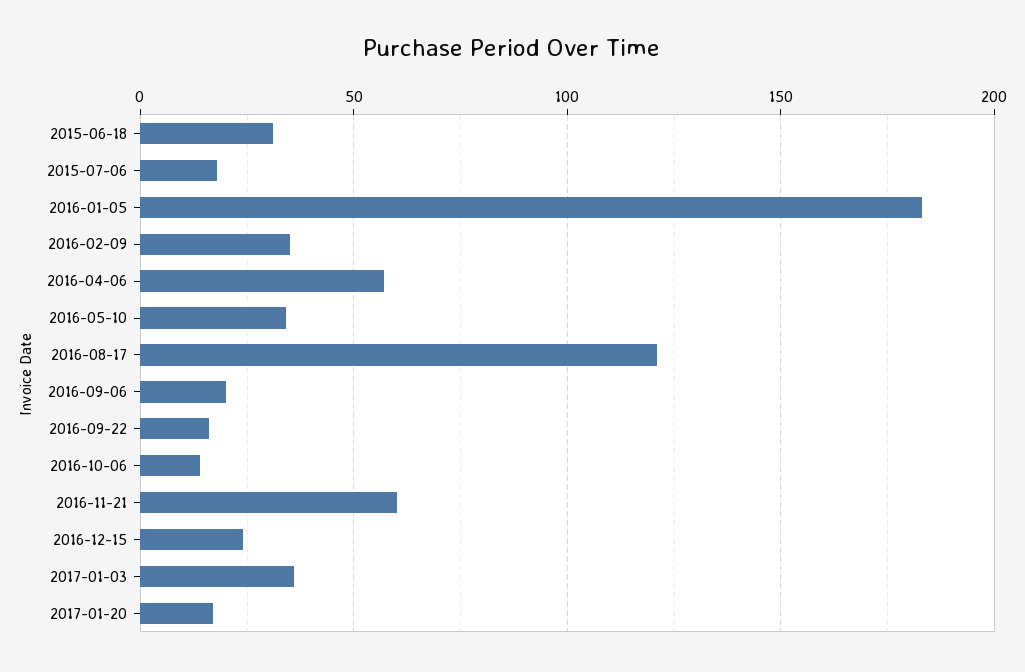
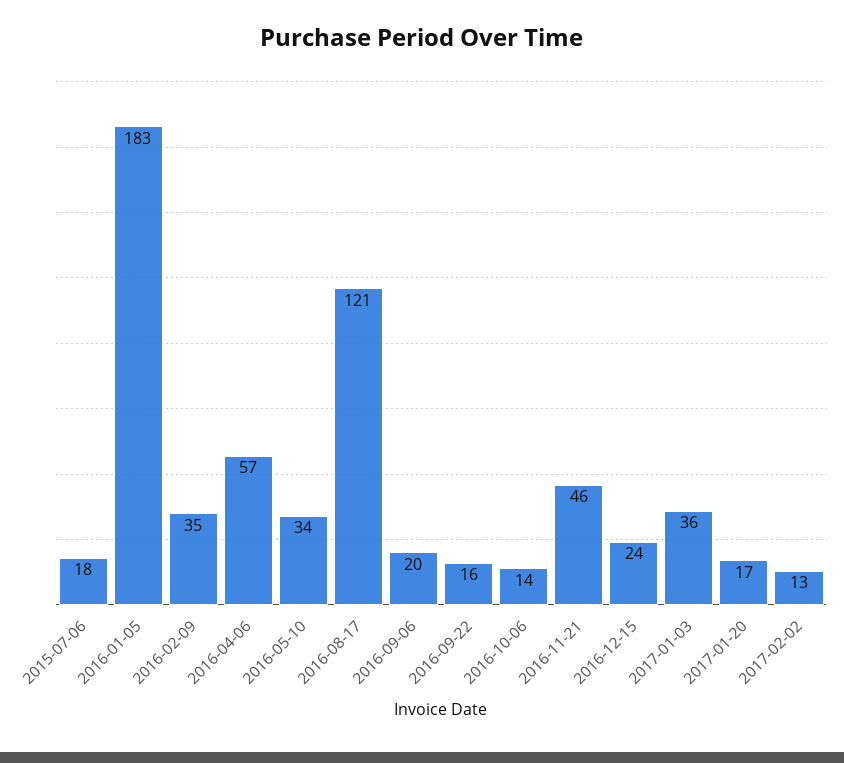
2015-06-18: 30 -> none
2016-11-21: 60 -> 46
2017-02-02: none -> 13

